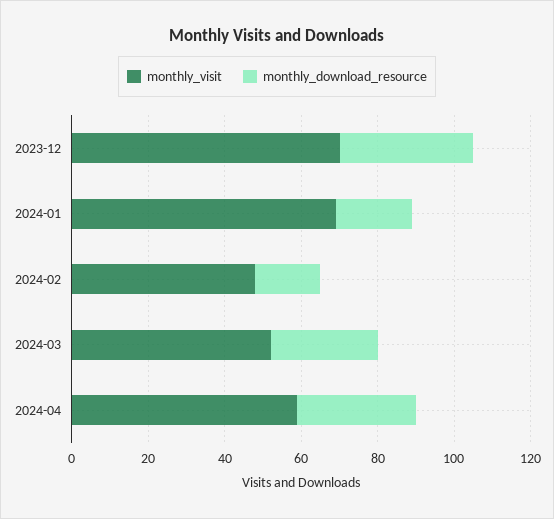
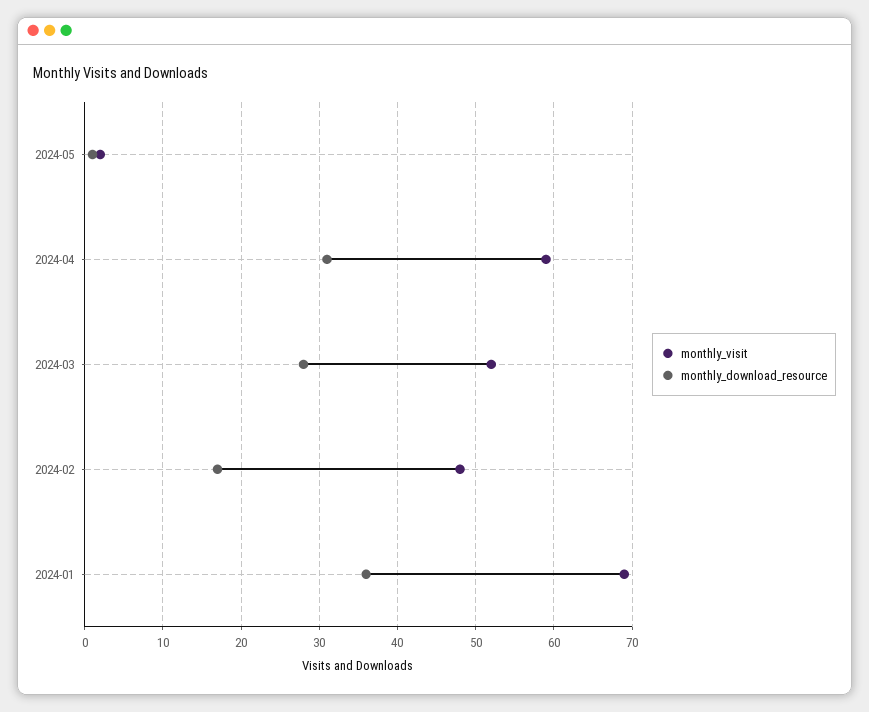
monthly_visit, 2023-12: 70 -> none
monthly_download_resource, 2023-12: 35 -> none
monthly_download_resource, 2024-01: 20 -> 36
monthly_visit, 2024-05: none -> 2
monthly_download_resource, 2024-05: none -> 1

